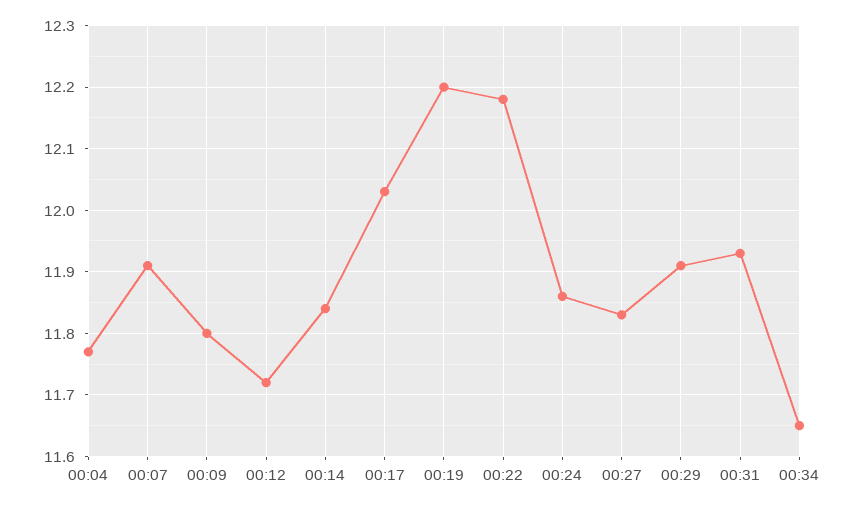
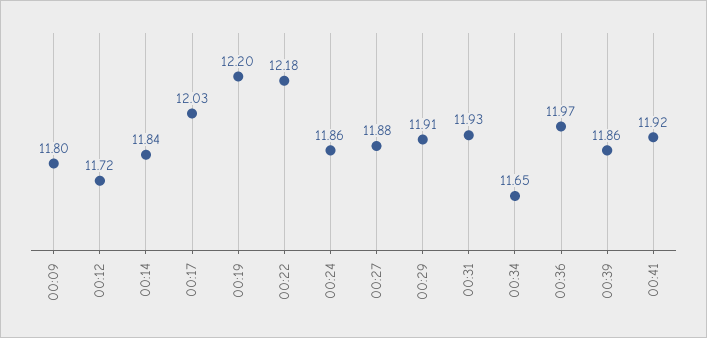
00:04: 11.77 -> none
00:07: 11.91 -> none
00:27: 11.83 -> 11.88
00:36: none -> 11.97
00:39: none -> 11.86
00:41: none -> 11.92

